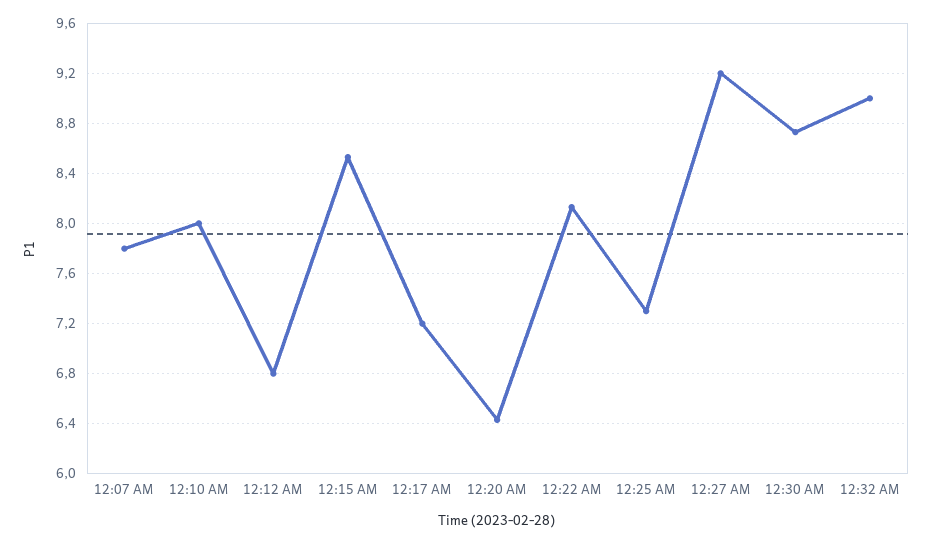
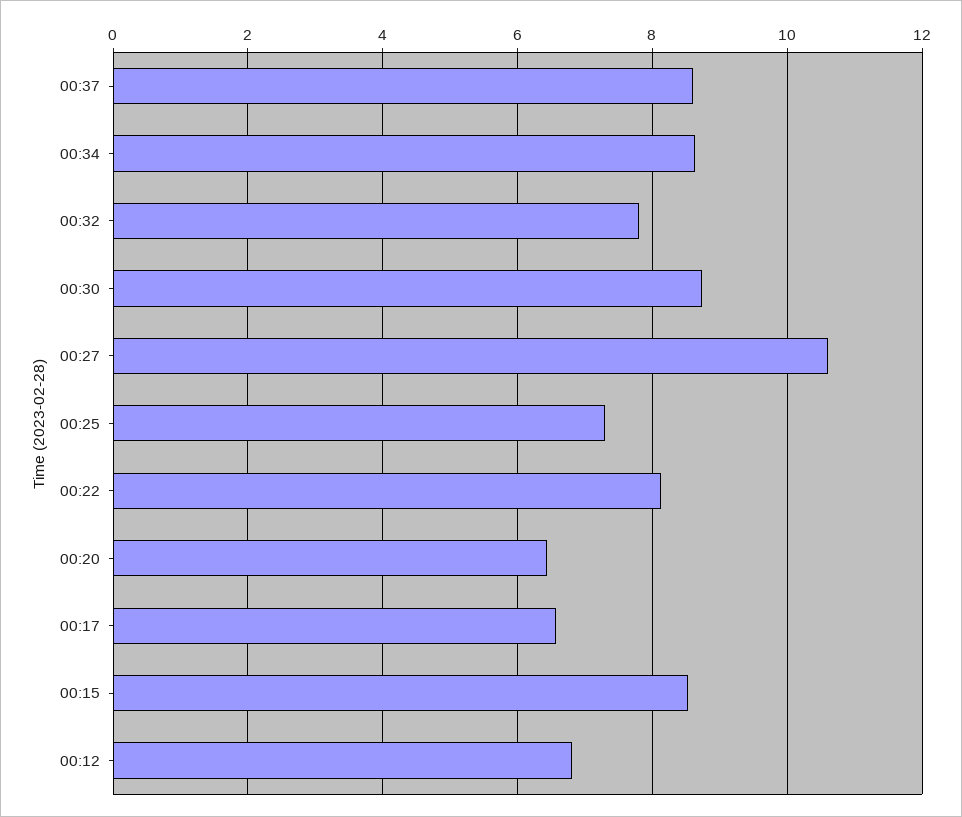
12:07 AM: 7.8 -> none
12:10 AM: 8 -> none
12:17 AM: 7.2 -> 6.6
12:27 AM: 9.2 -> 10.6
12:32 AM: 9 -> 7.8
00:37: none -> 8.6
00:34: none -> 8.6

